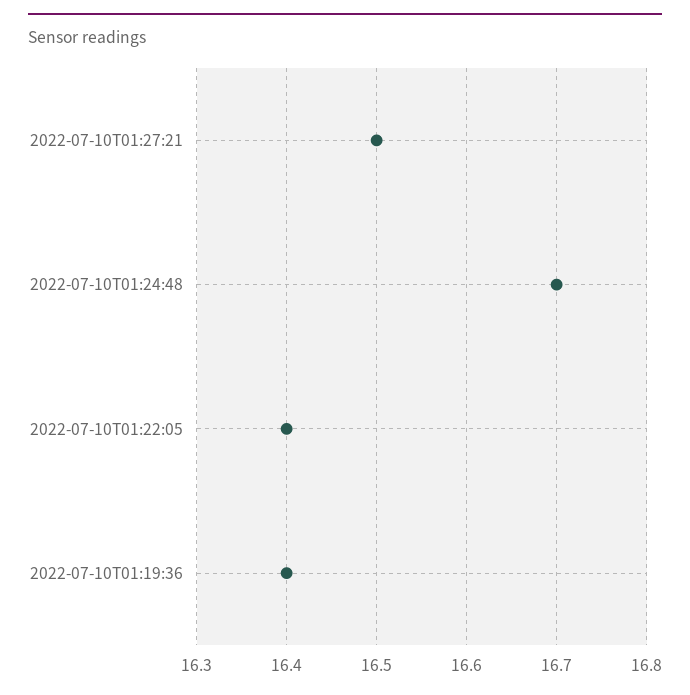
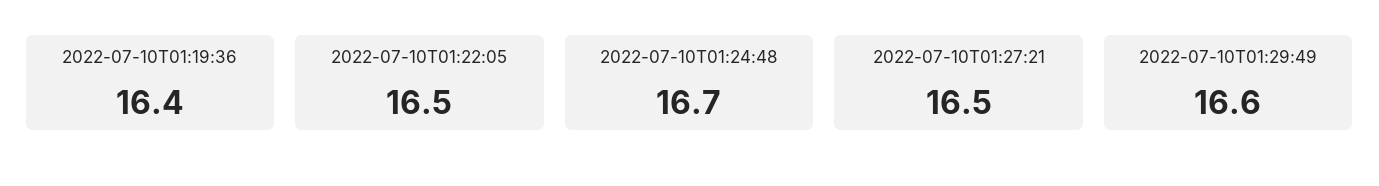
2022-07-10T01:22:05: 16.4 -> 16.5
2022-07-10T01:29:49: none -> 16.6

